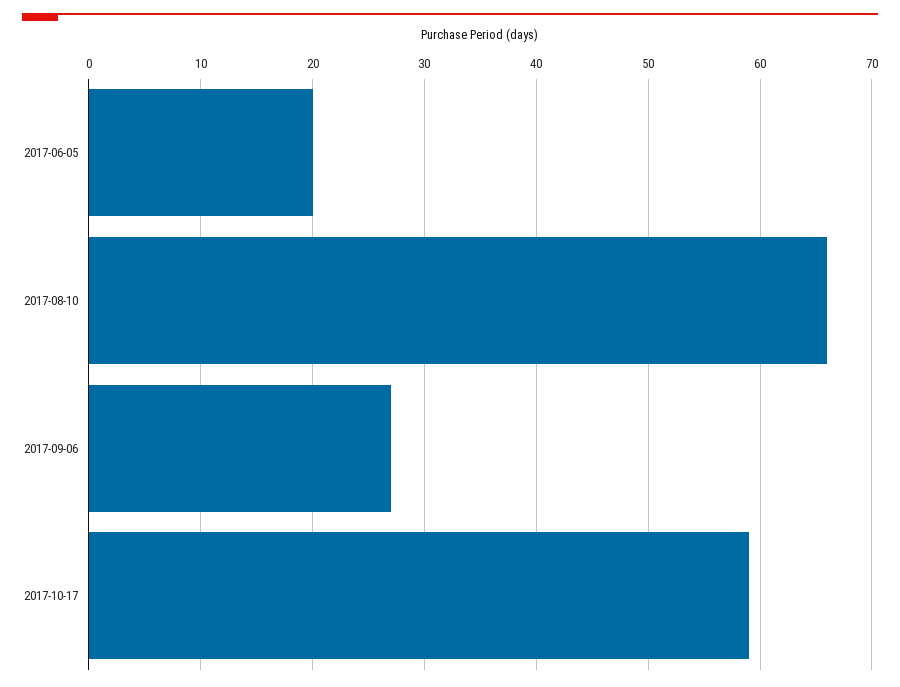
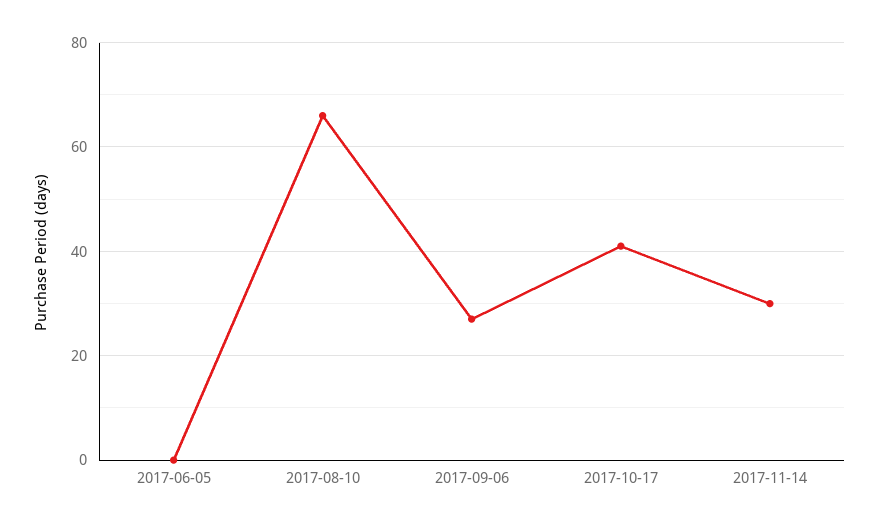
2017-06-05: 20 -> 0
2017-10-17: 59 -> 40
2017-11-14: none -> 30

